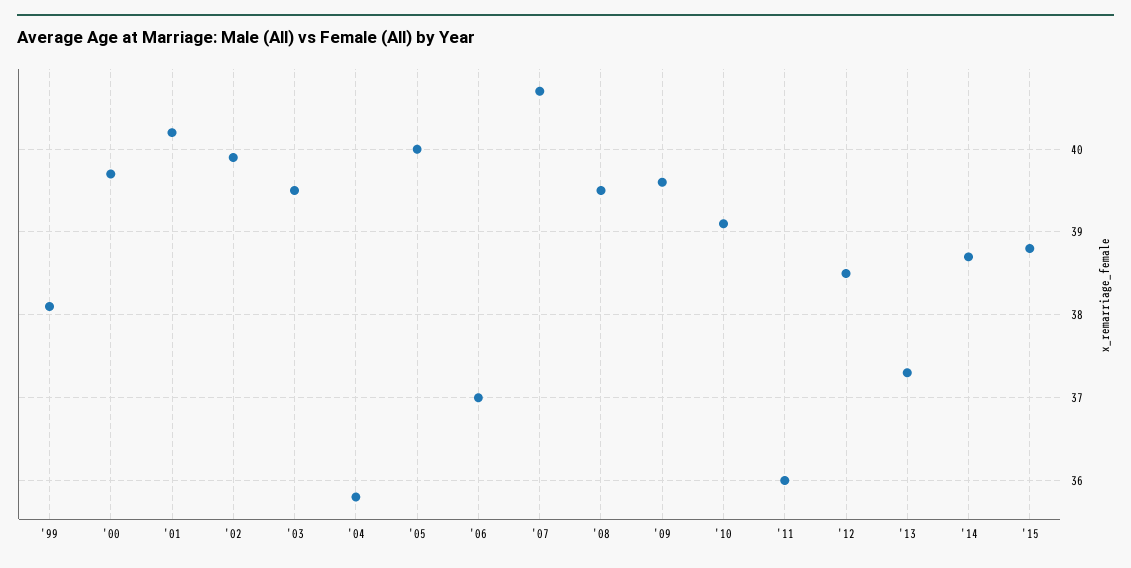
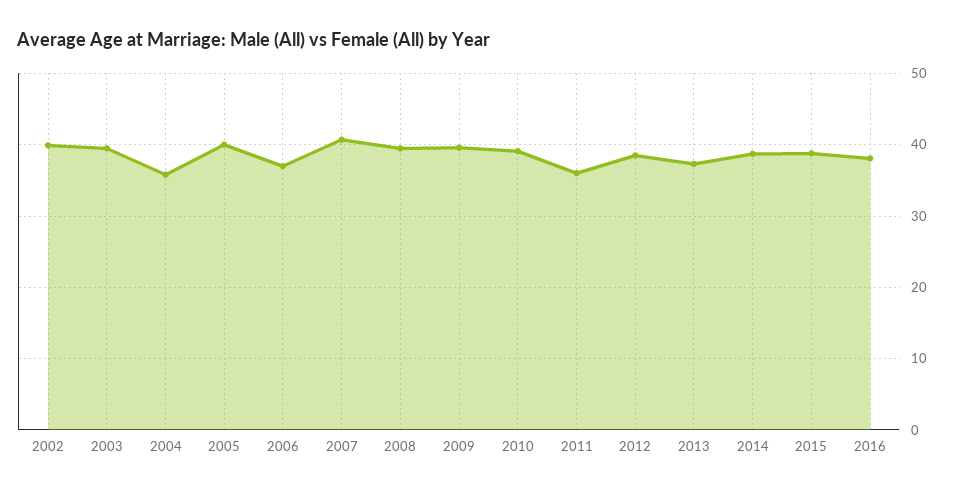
'99: 38.1 -> none
'00: 39.7 -> none
'01: 40.2 -> none
2016: none -> 38

